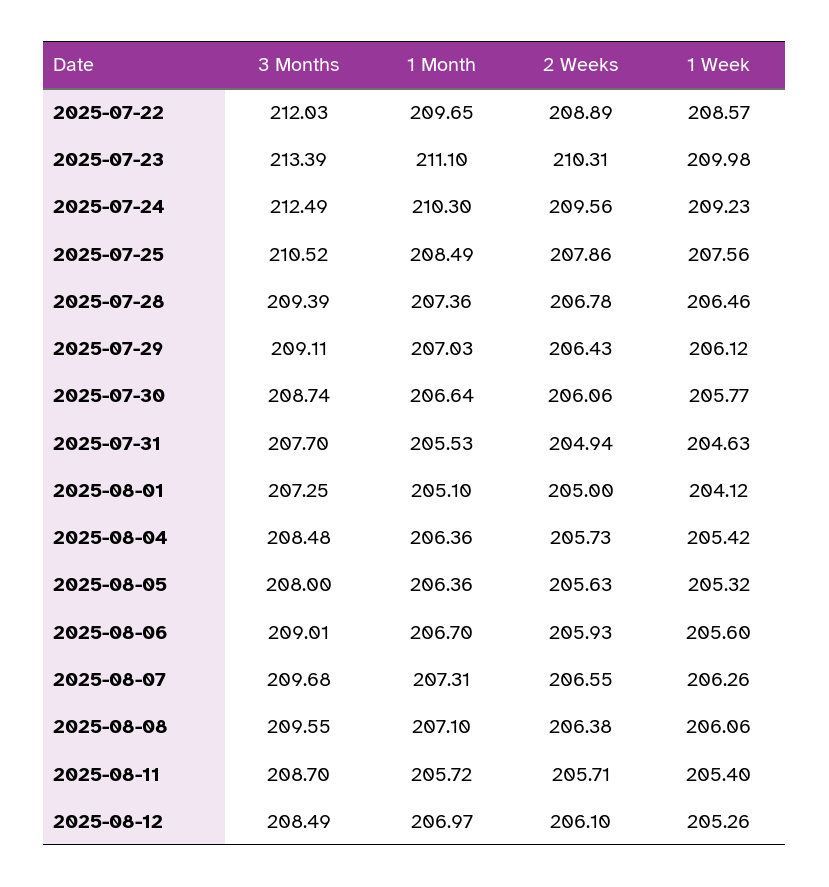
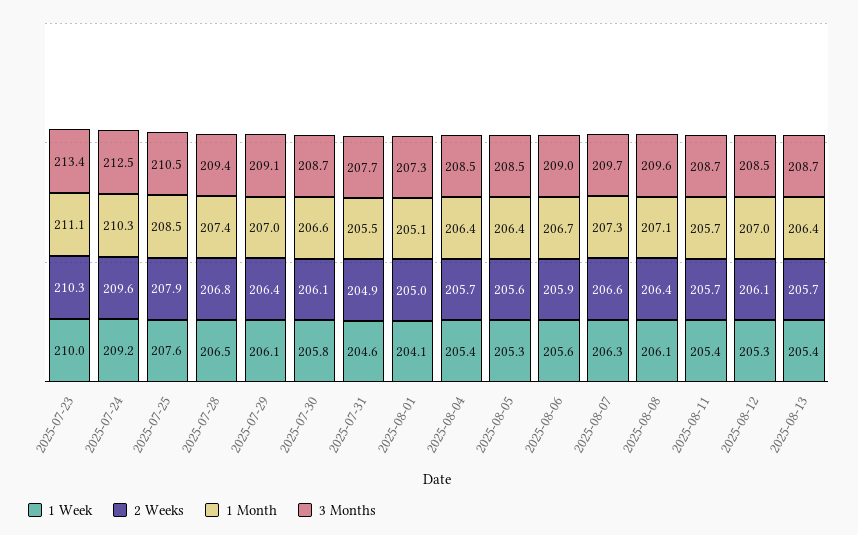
3 Months, 2025-07-22: 212.03 -> none
1 Month, 2025-07-22: 209.65 -> none
2 Weeks, 2025-07-22: 208.89 -> none
1 Week, 2025-07-22: 208.57 -> none
3 Months, 2025-08-05: 208 -> 208.5
1 Week, 2025-08-13: none -> 205.4
2 Weeks, 2025-08-13: none -> 205.7
1 Month, 2025-08-13: none -> 206.4
3 Months, 2025-08-13: none -> 208.7

